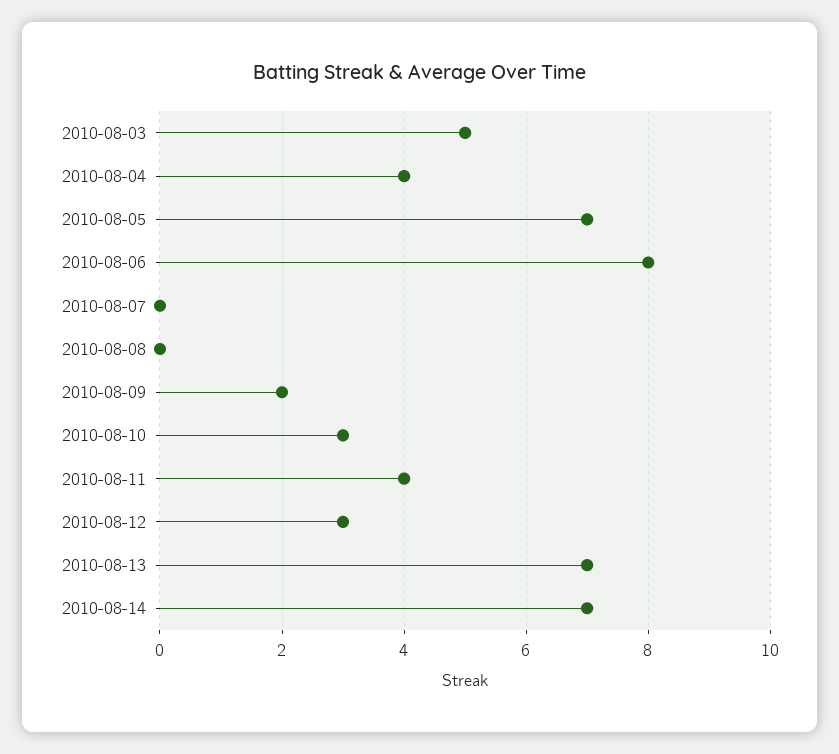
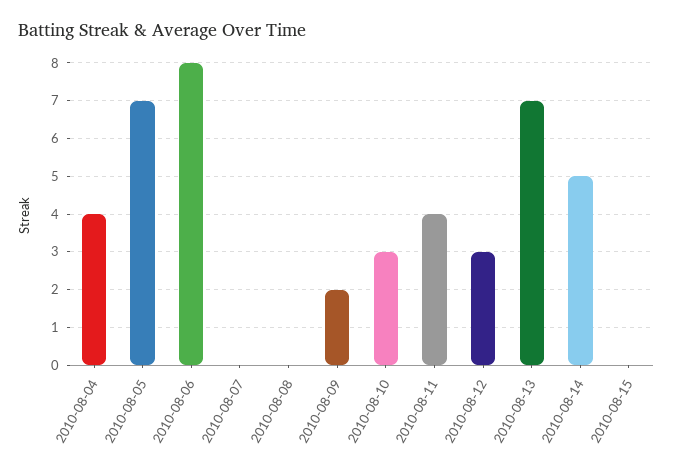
2010-08-03: 5 -> none
2010-08-14: 7 -> 5
2010-08-15: none -> 0

